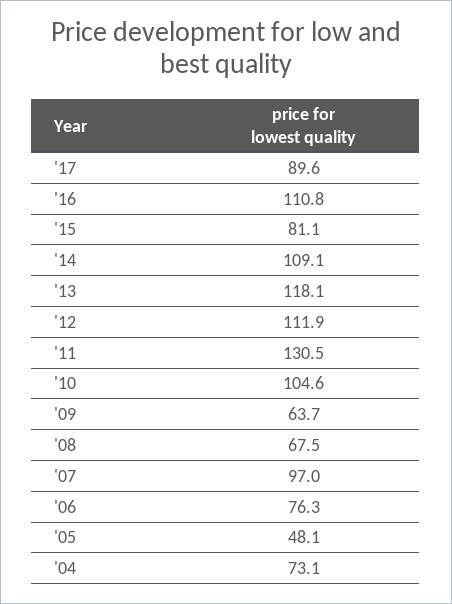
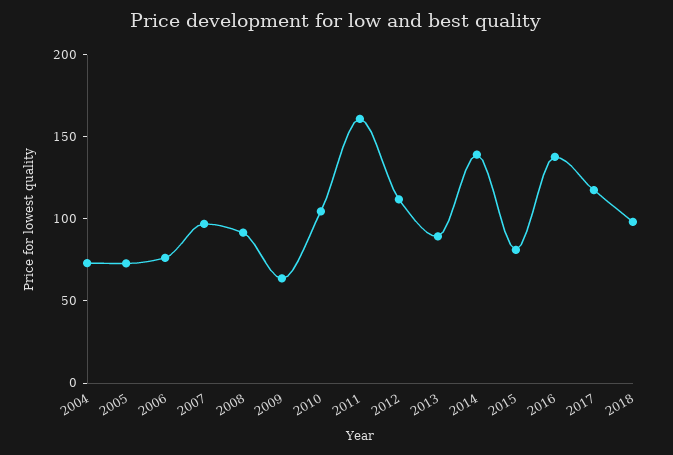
'17: 89.6 -> 120
'16: 110.8 -> 140
'14: 109.1 -> 140
'13: 118.1 -> 90
'11: 130.5 -> 160
'08: 67.5 -> 90
'05: 48.1 -> 70
2018: none -> 100

